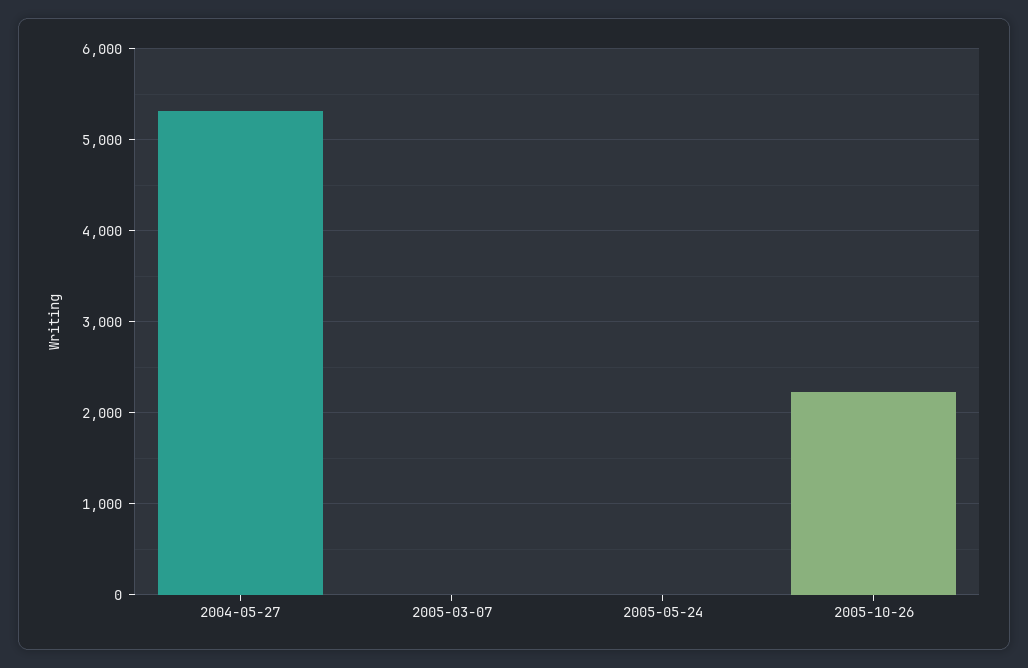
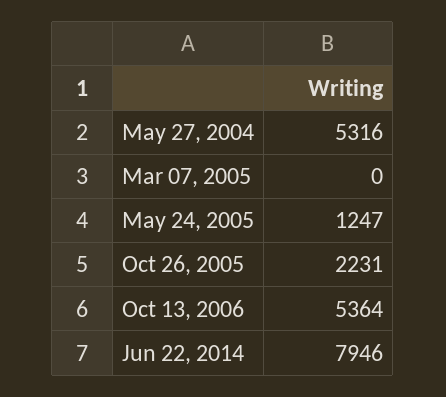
2005-05-24: 0 -> 1247
Oct 13, 2006: none -> 5364
Jun 22, 2014: none -> 7946

